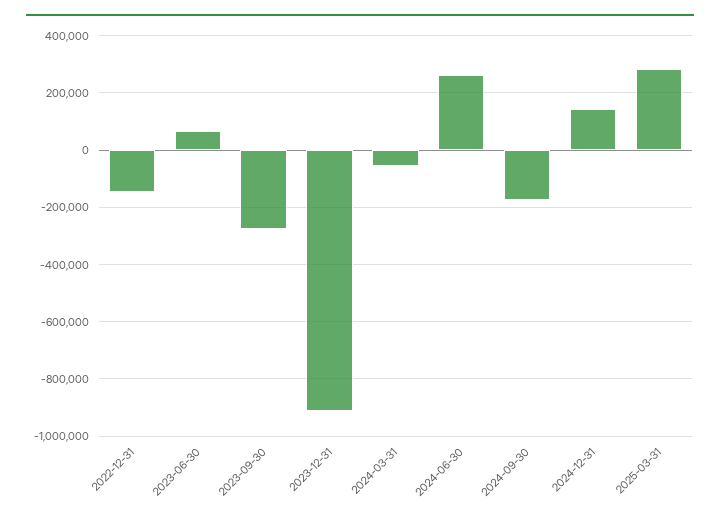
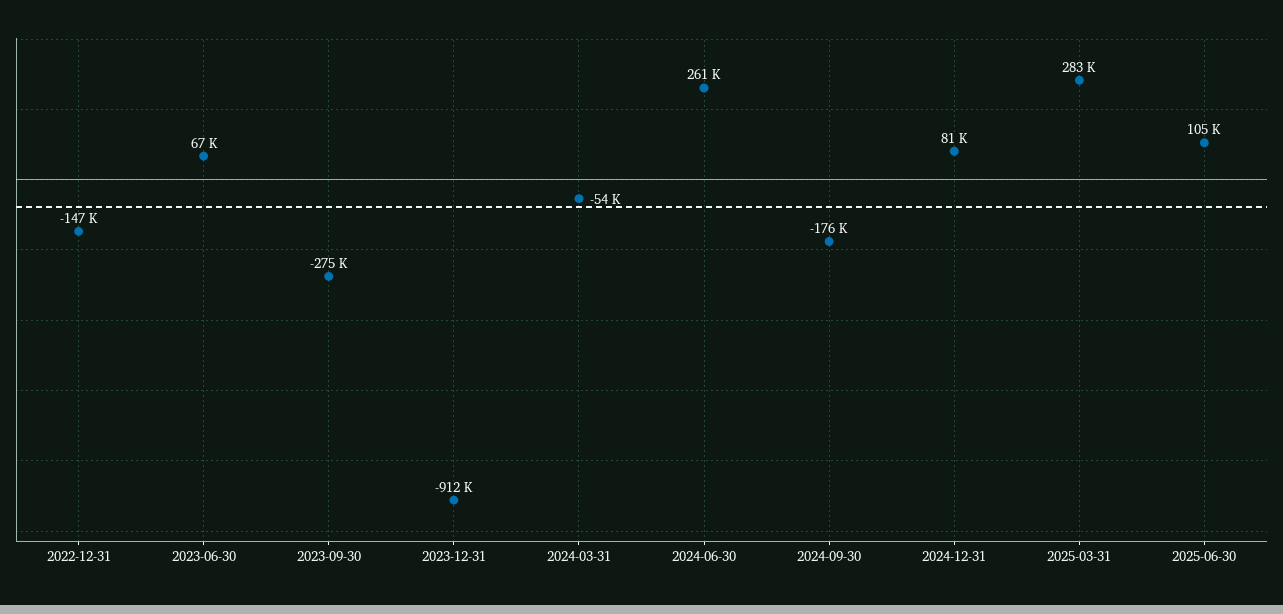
2024-12-31: 150000 -> 81000
2025-06-30: none -> 105000

